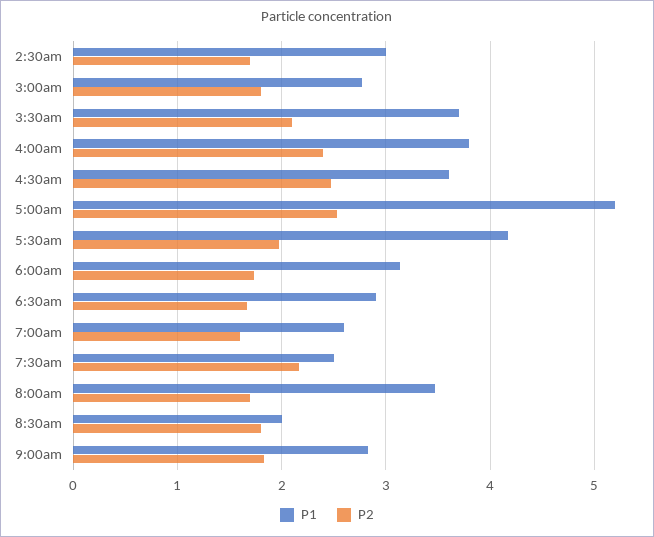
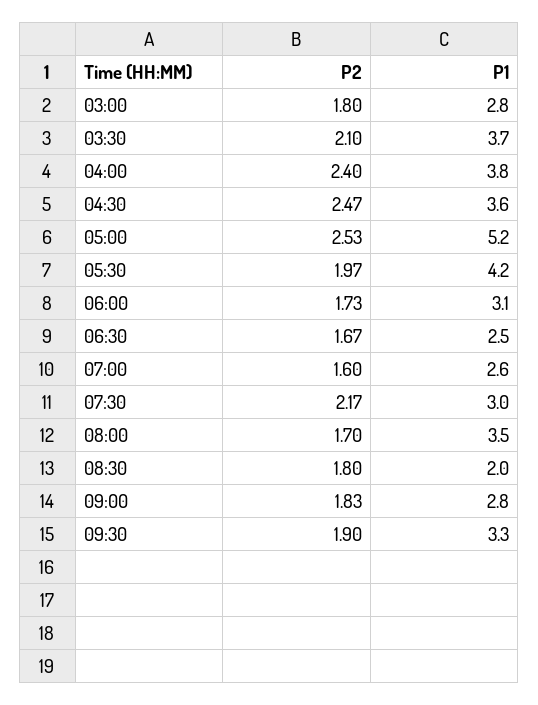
P1, 2:30am: 3 -> none
P2, 2:30am: 1.7 -> none
P1, 6:30am: 2.9 -> 2.5
P1, 7:30am: 2.5 -> 3
P2, 09:30: none -> 1.9
P1, 09:30: none -> 3.3

